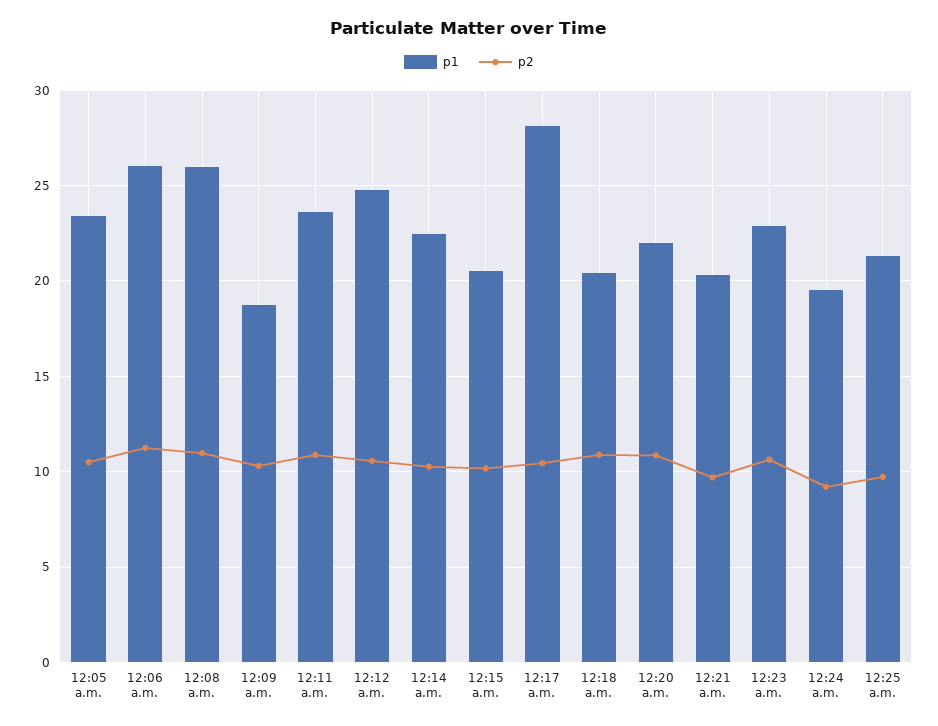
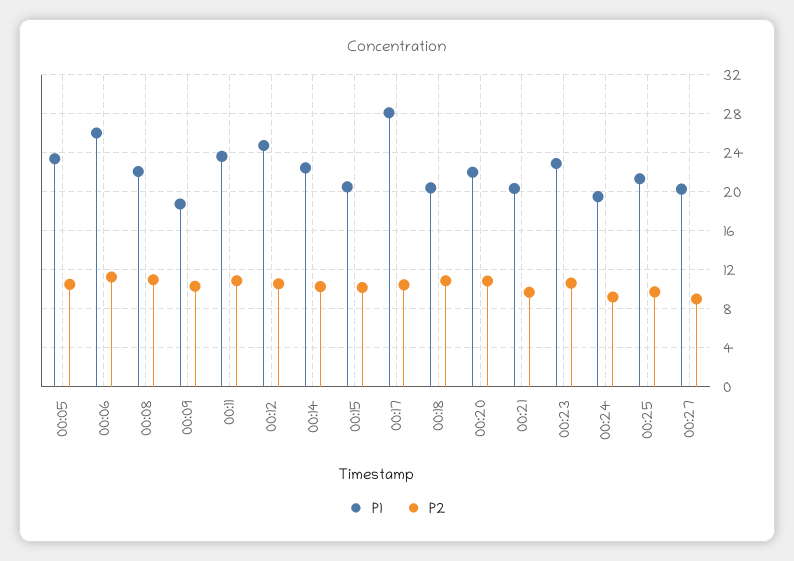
p1, 12:08 a.m.: 26 -> 22
p1, 00:27: none -> 20
p2, 00:27: none -> 9

